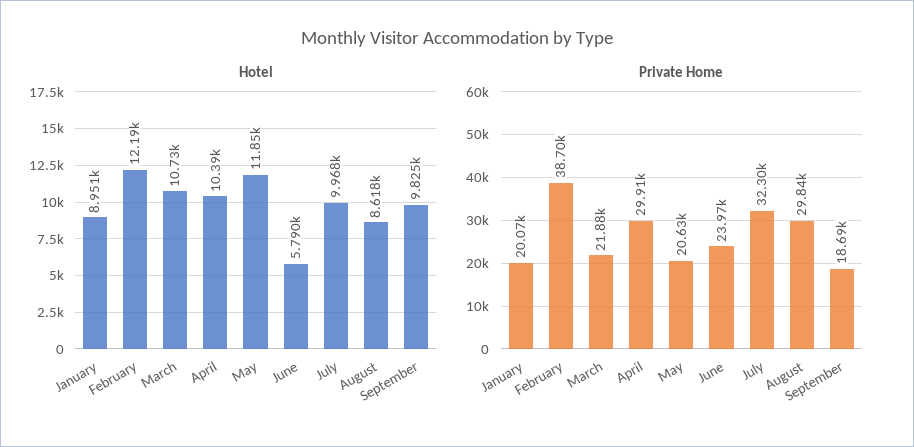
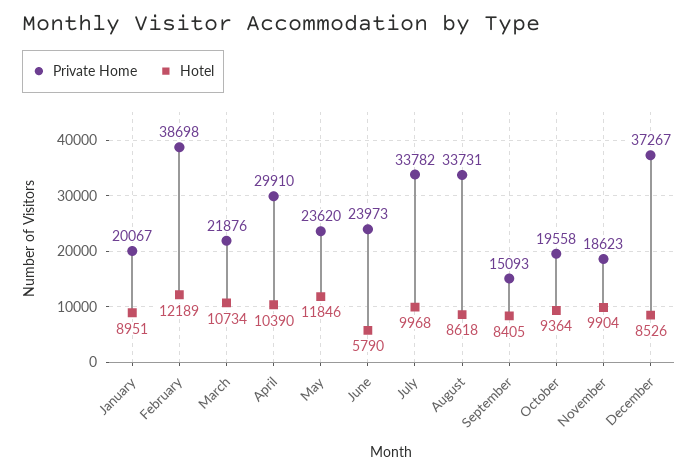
Hotel, September: 9825 -> 8405
Private Home, May: 20630 -> 23620
Private Home, July: 32300 -> 33782
Private Home, August: 29840 -> 33731
Private Home, September: 18690 -> 15093
Private Home, October: none -> 19558
Hotel, October: none -> 9364
Private Home, November: none -> 18623
Hotel, November: none -> 9904
Private Home, December: none -> 37267
Hotel, December: none -> 8526

